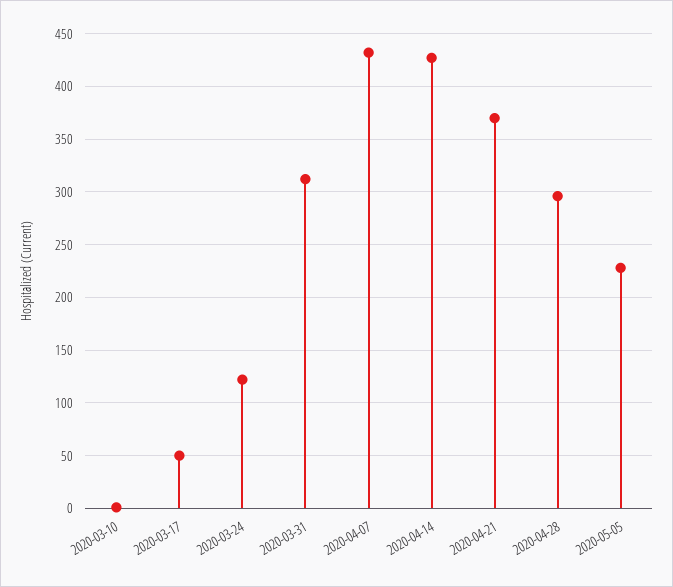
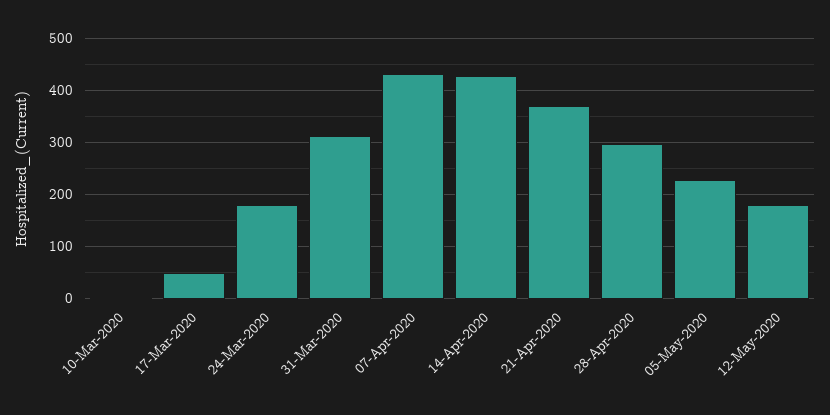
2020-03-24: 120 -> 180
12-May-2020: none -> 180

